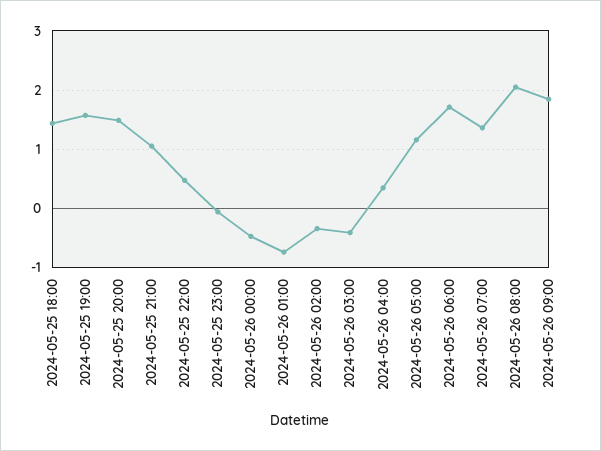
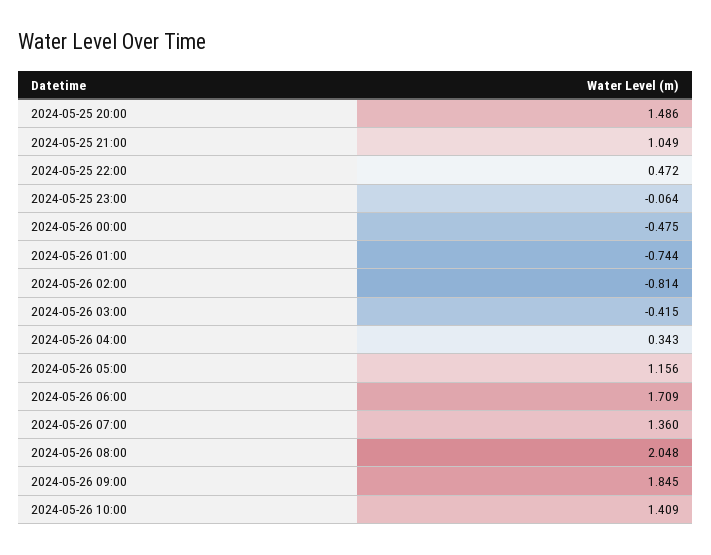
2024-05-25 18:00: 1.4 -> none
2024-05-25 19:00: 1.6 -> none
2024-05-26 02:00: -0.4 -> -0.814
2024-05-26 10:00: none -> 1.409

